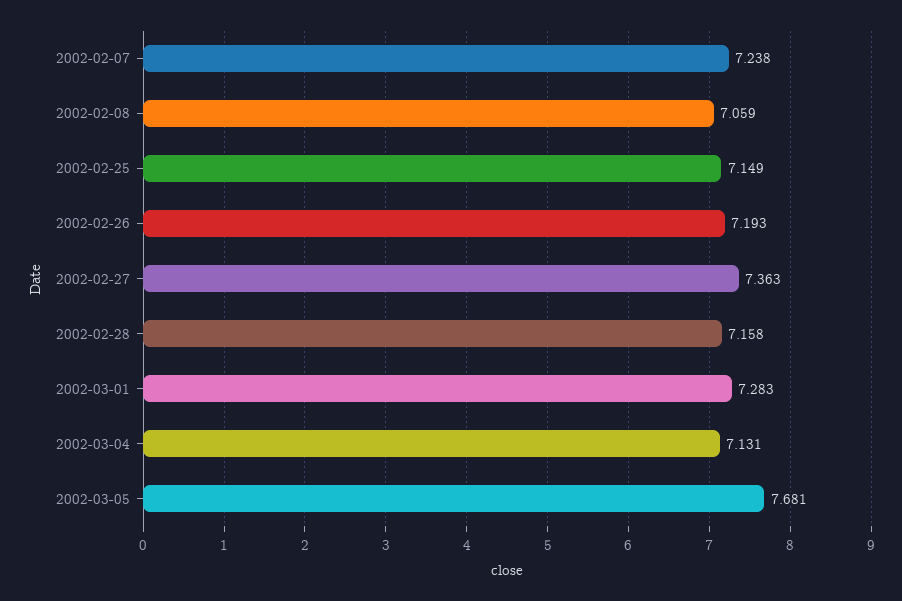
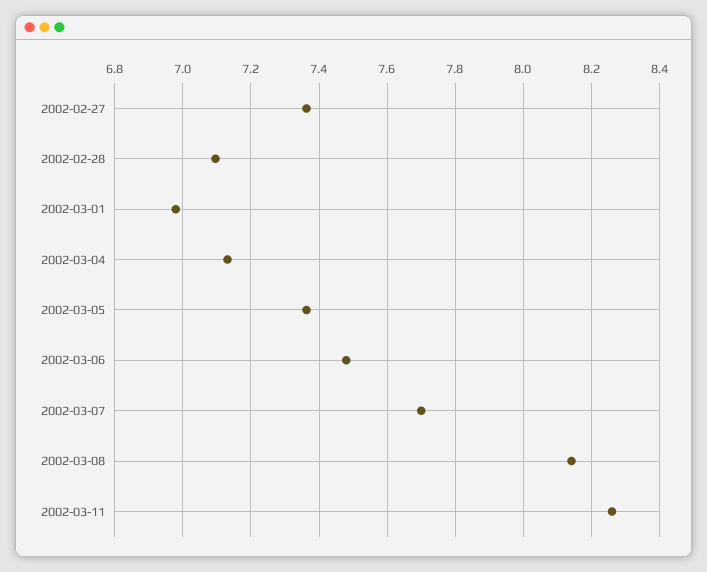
2002-02-07: 7.238 -> none
2002-02-08: 7.059 -> none
2002-02-25: 7.149 -> none
2002-02-26: 7.193 -> none
2002-02-28: 7.158 -> 7.1
2002-03-01: 7.283 -> 6.98
2002-03-05: 7.681 -> 7.36
2002-03-06: none -> 7.48
2002-03-07: none -> 7.7
2002-03-08: none -> 8.14
2002-03-11: none -> 8.26

